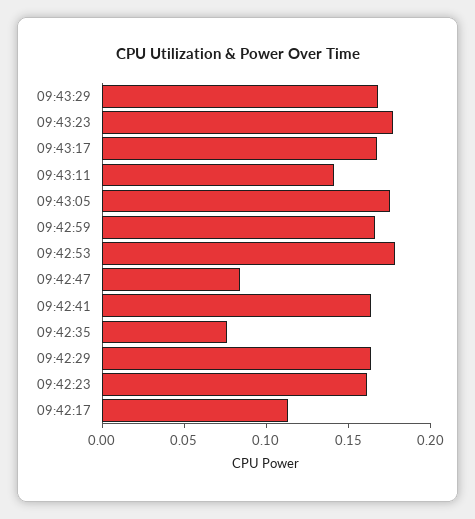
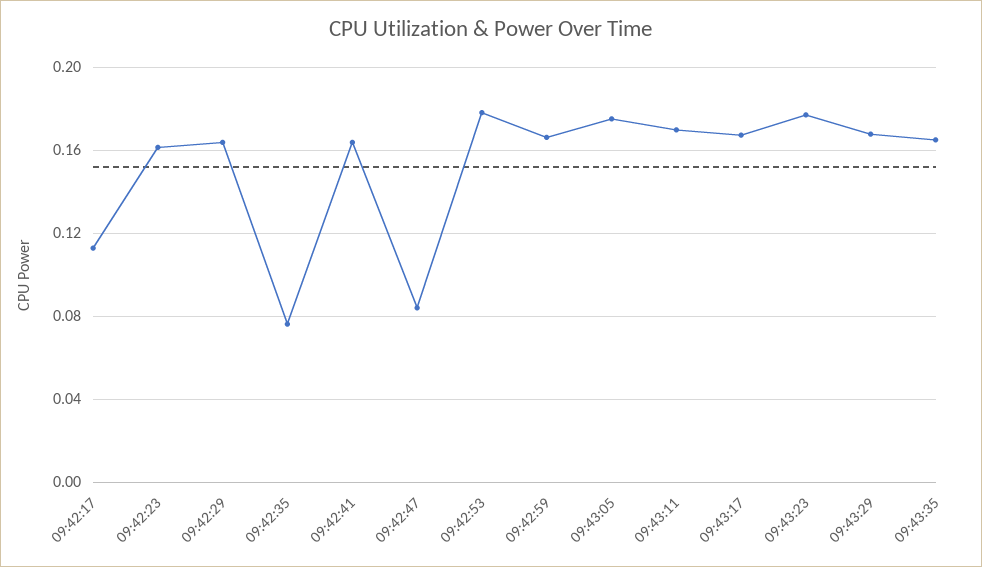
09:43:11: 0.14 -> 0.17
09:43:35: none -> 0.165

